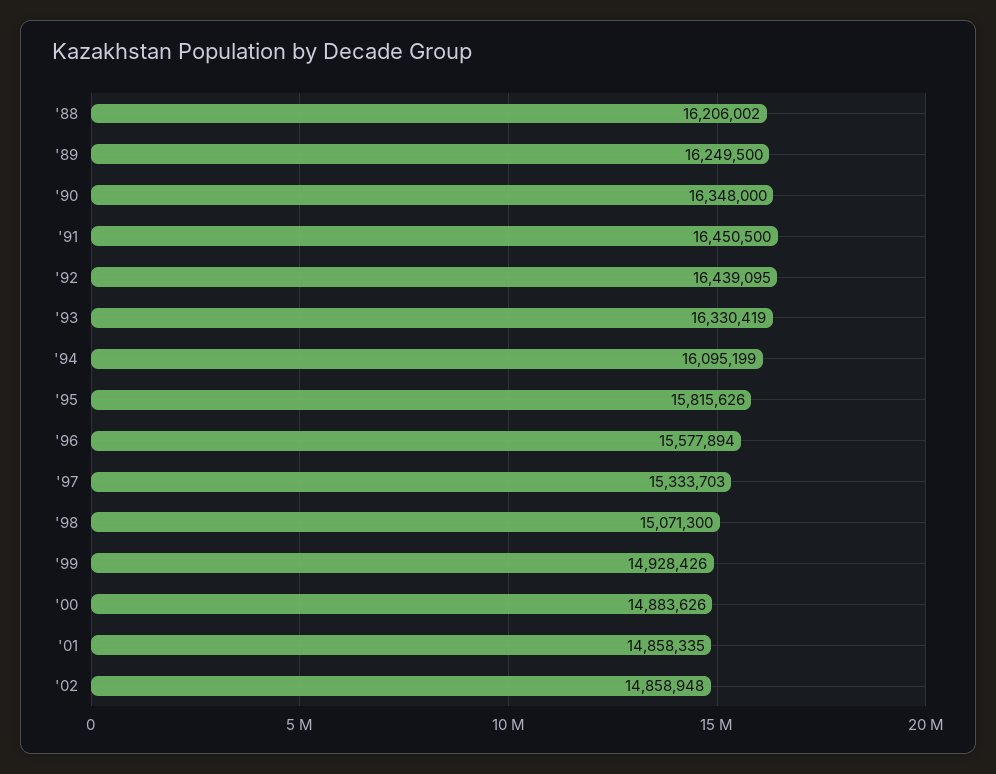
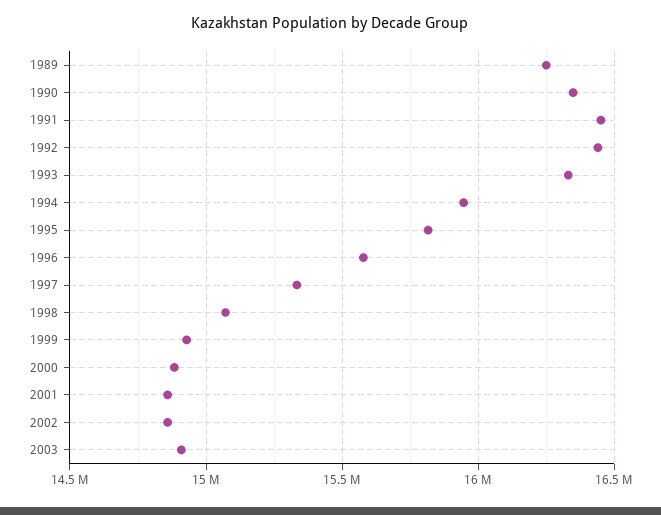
'88: 16206002 -> none
'94: 16095199 -> 15950000
2003: none -> 14900000

